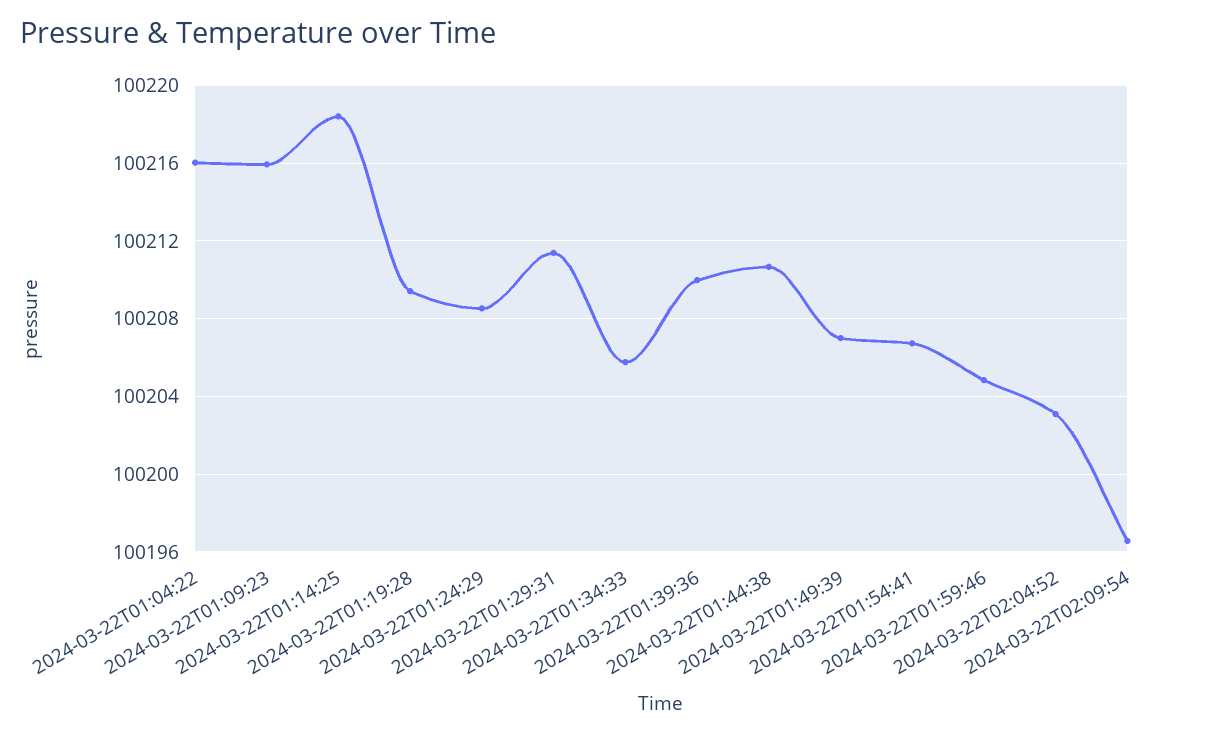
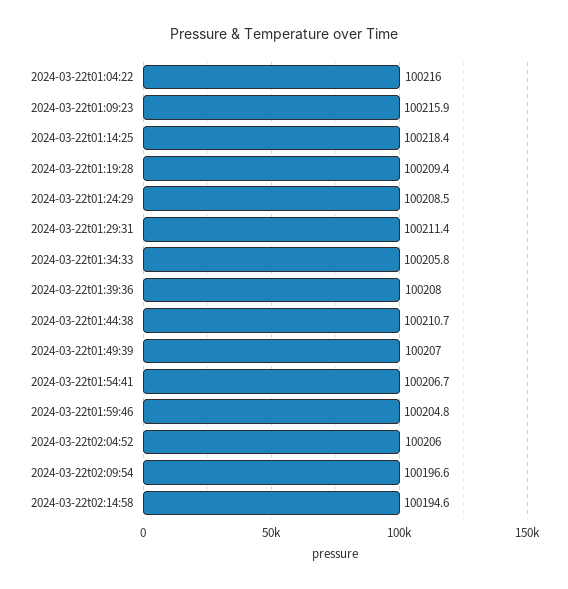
2024-03-22T01:39:36: 100210 -> 100208
2024-03-22T02:04:52: 100203 -> 100206
2024-03-22t02:14:58: none -> 100194.6

